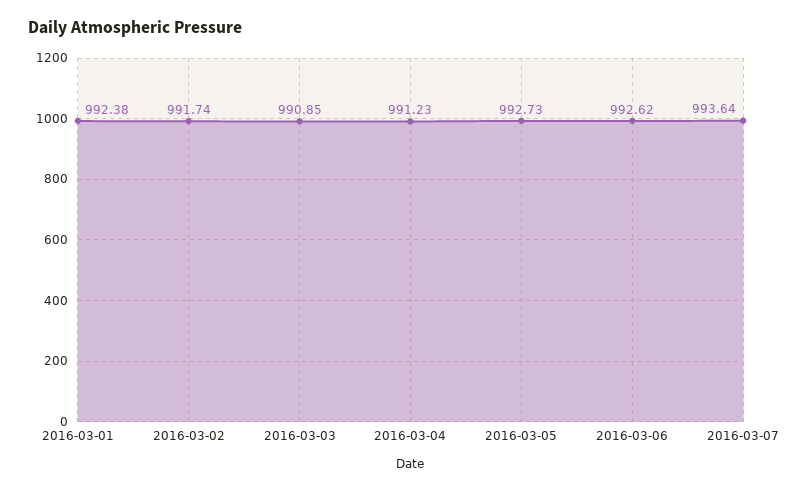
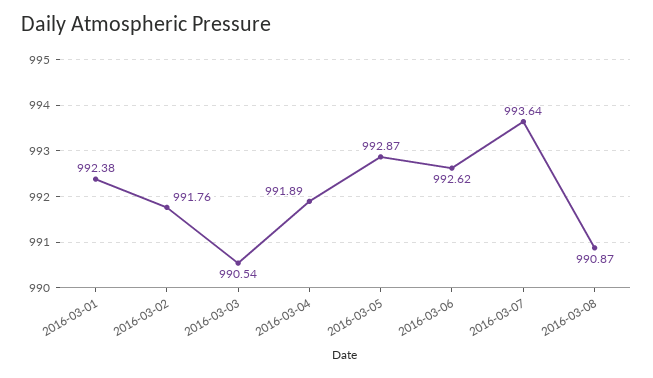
2016-03-02: 991.74 -> 991.76
2016-03-03: 990.85 -> 990.54
2016-03-04: 991.23 -> 991.89
2016-03-05: 992.73 -> 992.87
2016-03-08: none -> 990.87

